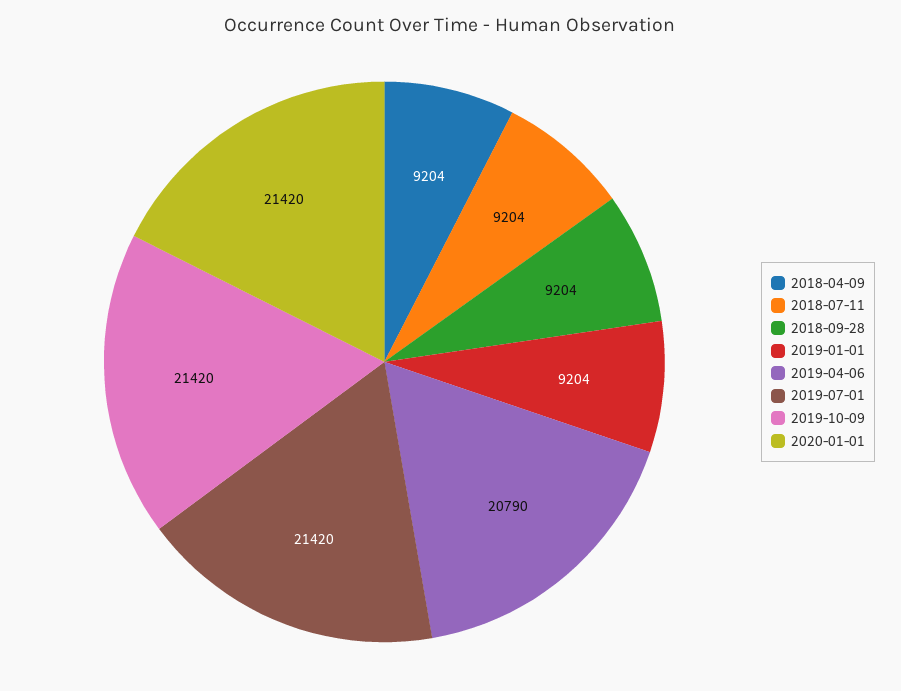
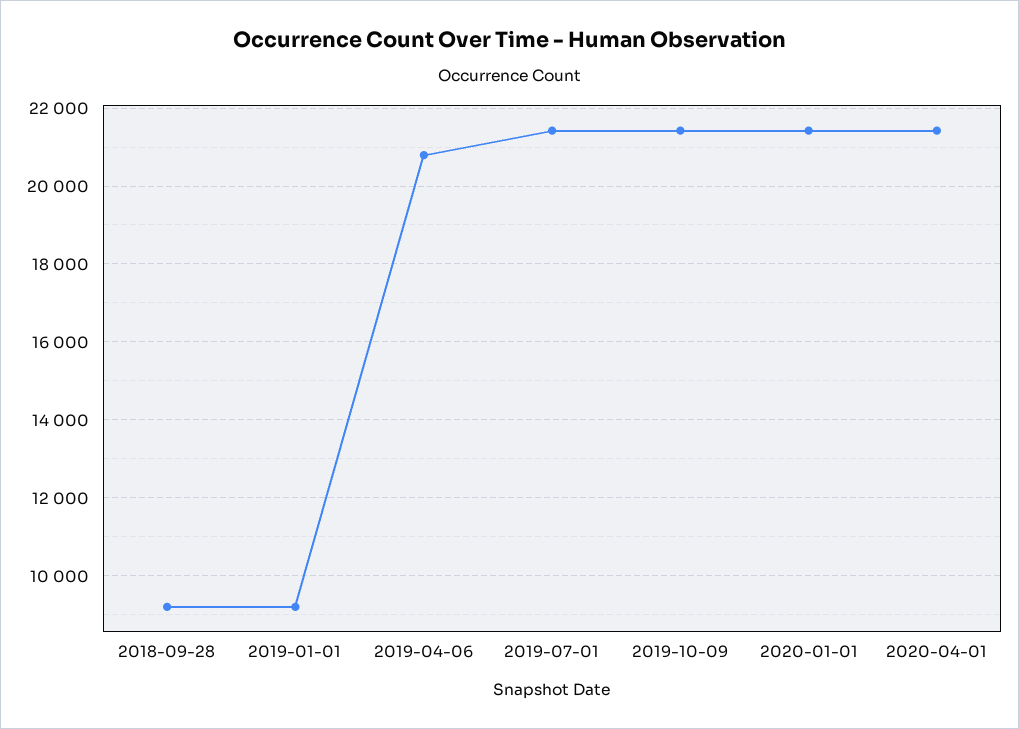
2018-04-09: 9204 -> none
2018-07-11: 9204 -> none
2020-04-01: none -> 21400

